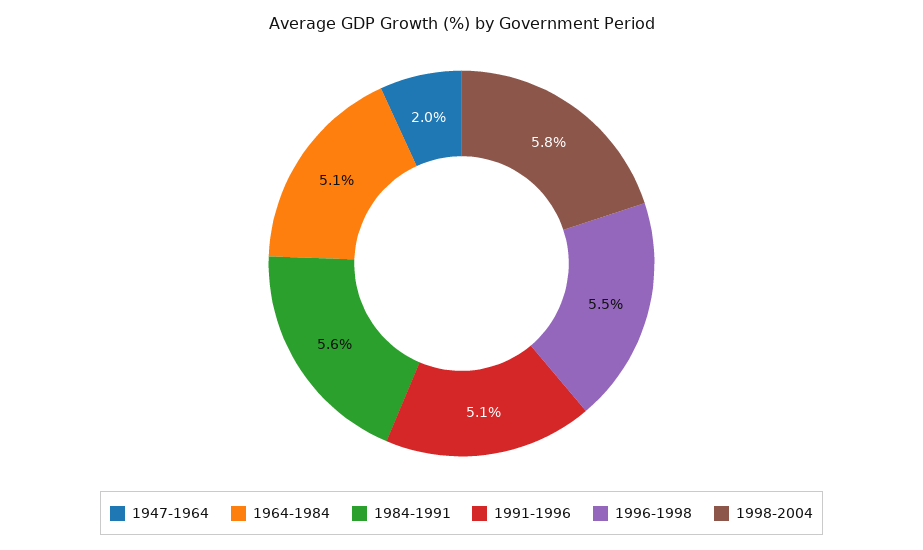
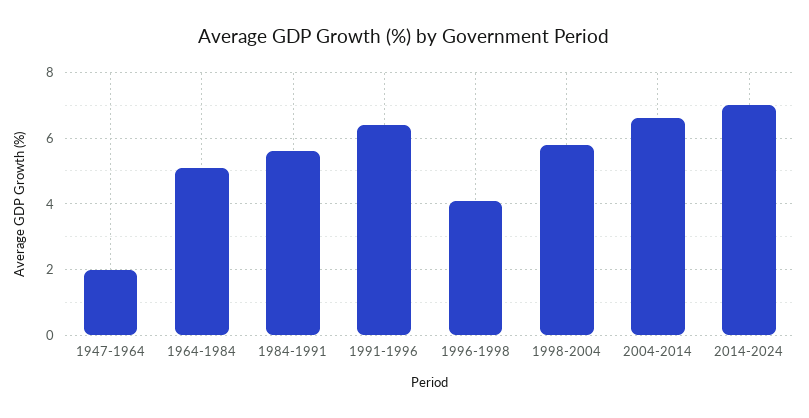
1991-1996: 5.1 -> 6.5
1996-1998: 5.5 -> 4
2004-2014: none -> 6.5
2014-2024: none -> 7

